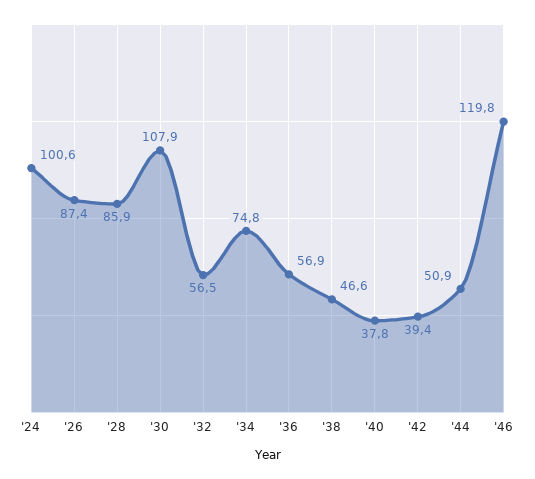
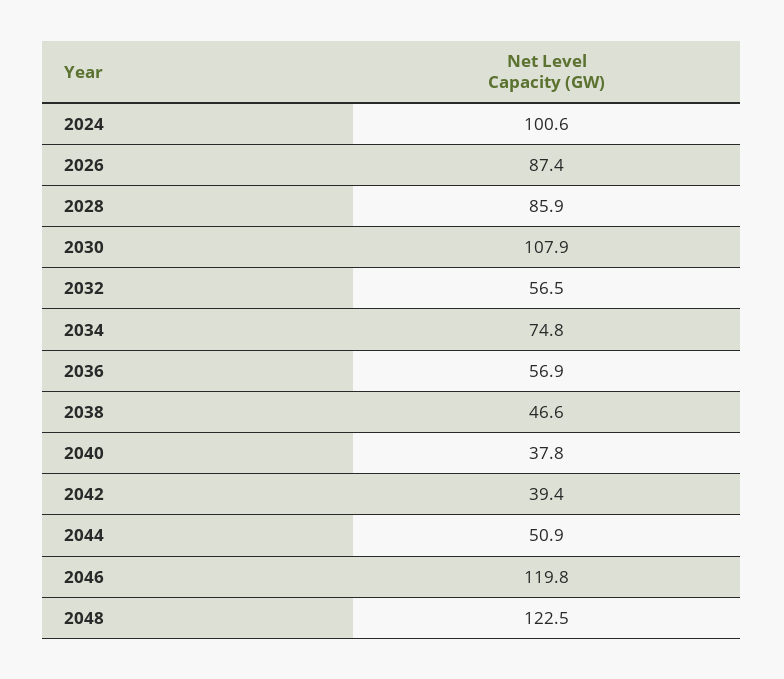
2048: none -> 122.5

